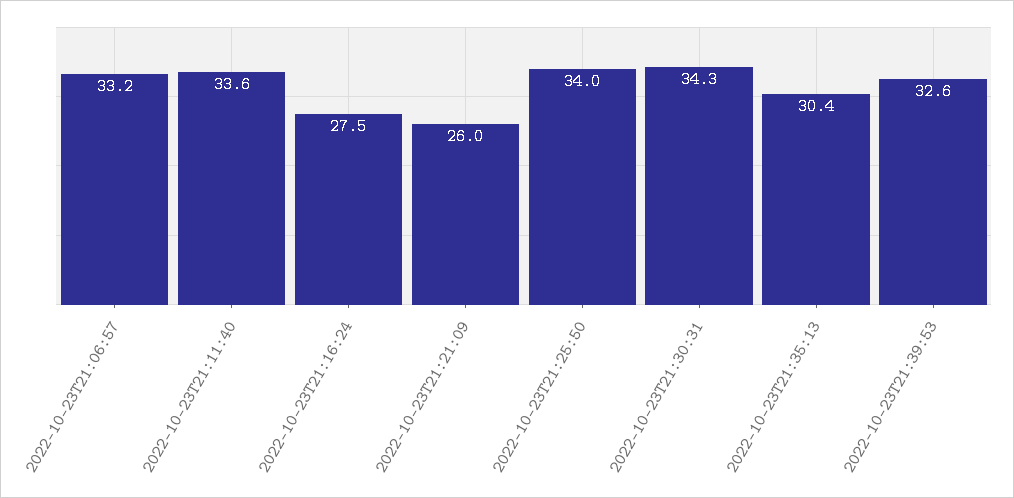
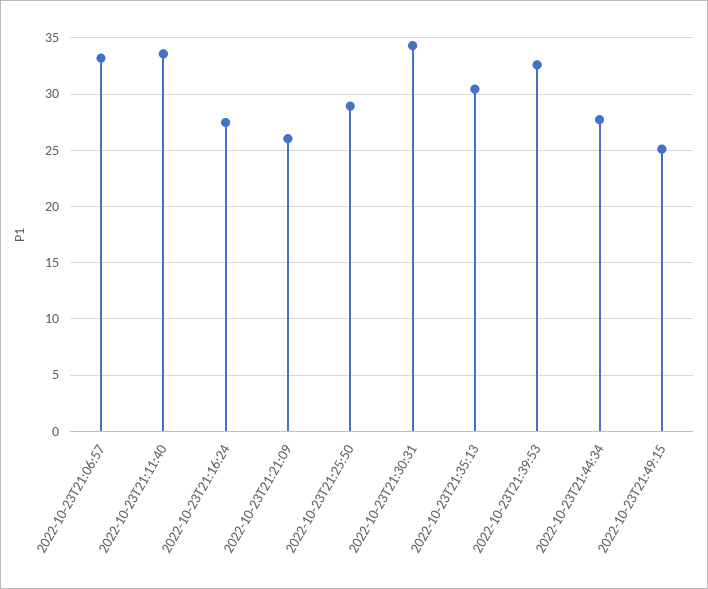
2022-10-23T21:25:50: 34 -> 29
2022-10-23T21:44:34: none -> 28
2022-10-23T21:49:15: none -> 25

